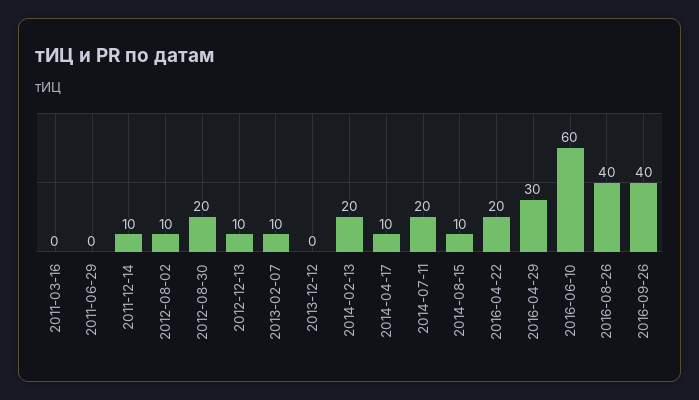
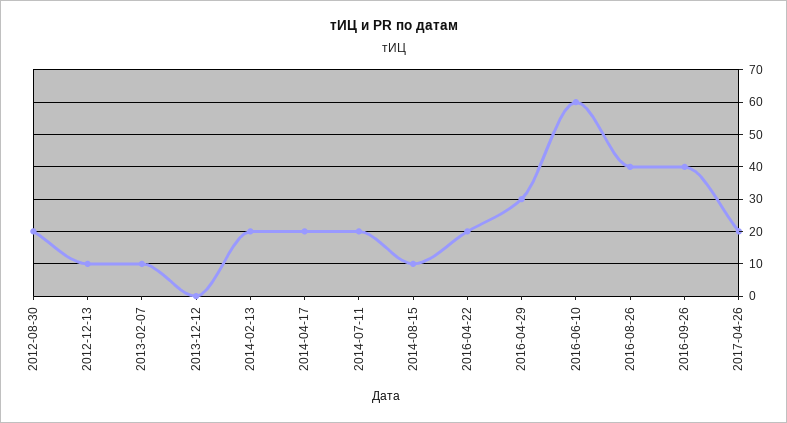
2011-03-16: 0 -> none
2011-06-29: 0 -> none
2011-12-14: 10 -> none
2012-08-02: 10 -> none
2014-04-17: 10 -> 20
2017-04-26: none -> 20

